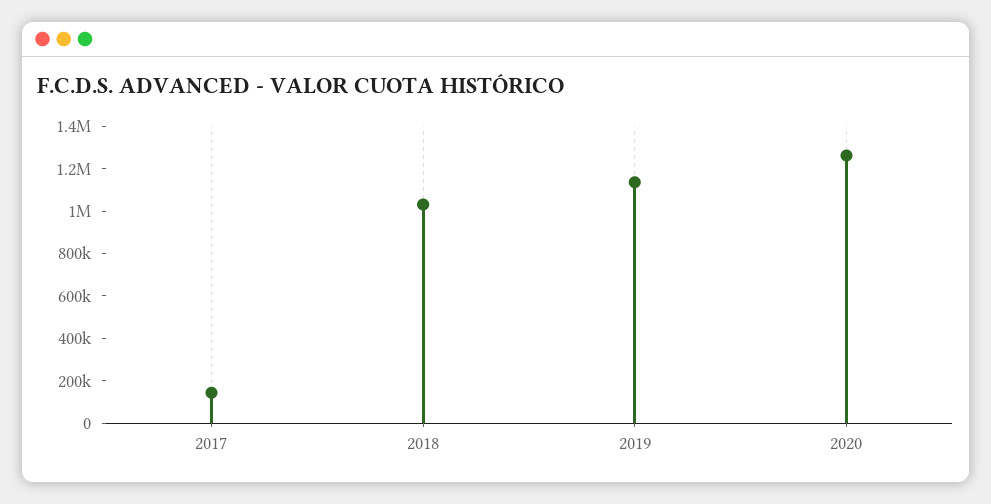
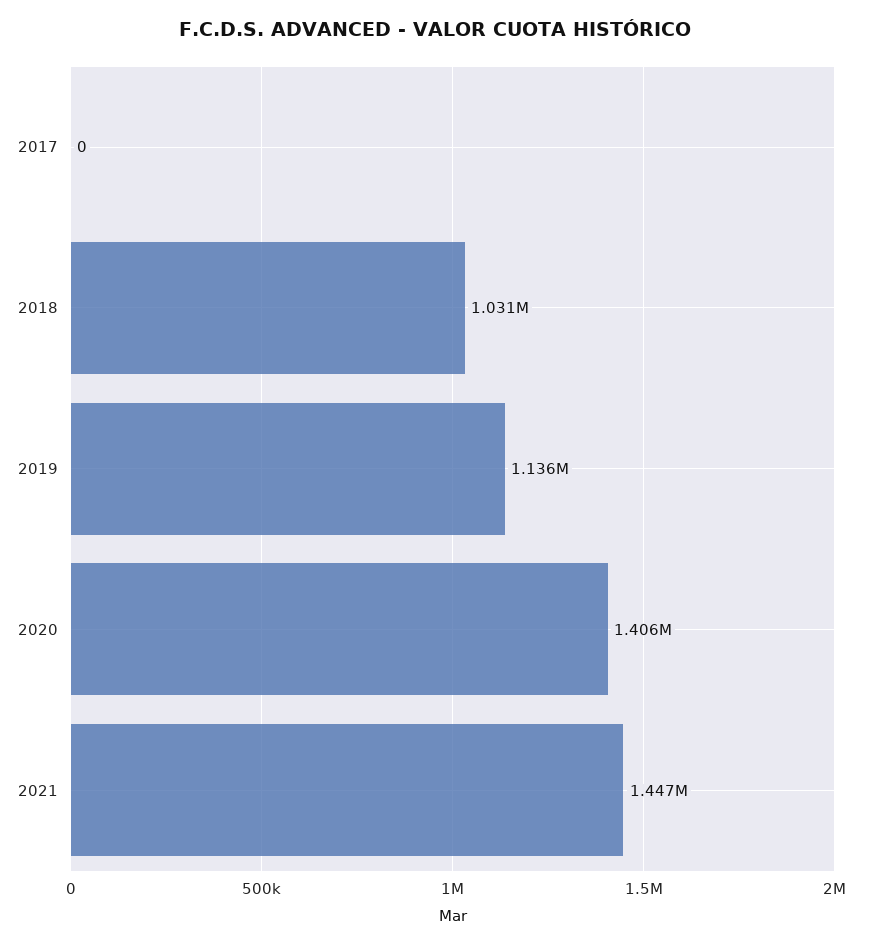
2017: 150000 -> 0
2020: 1250000 -> 1406000
2021: none -> 1447000

